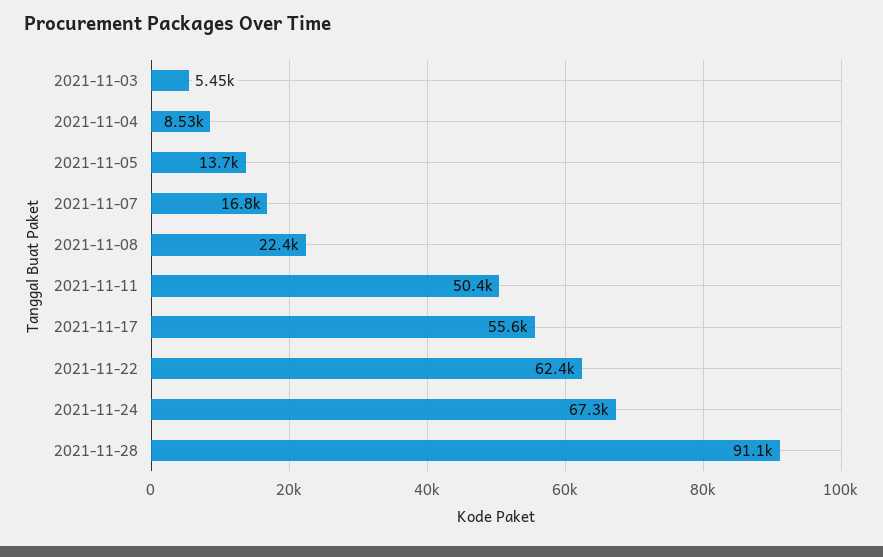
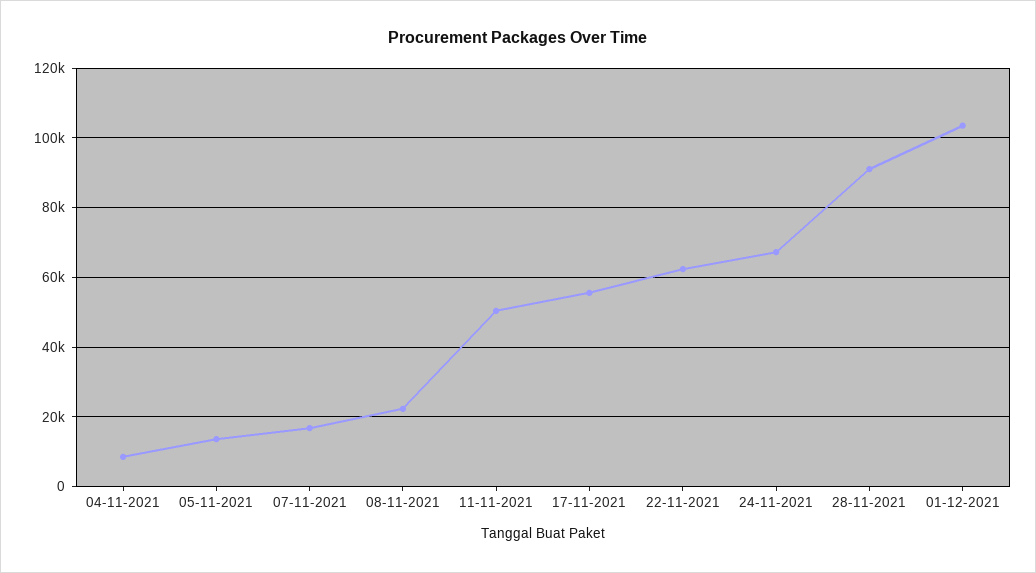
2021-11-03: 5450 -> none
01-12-2021: none -> 104000

